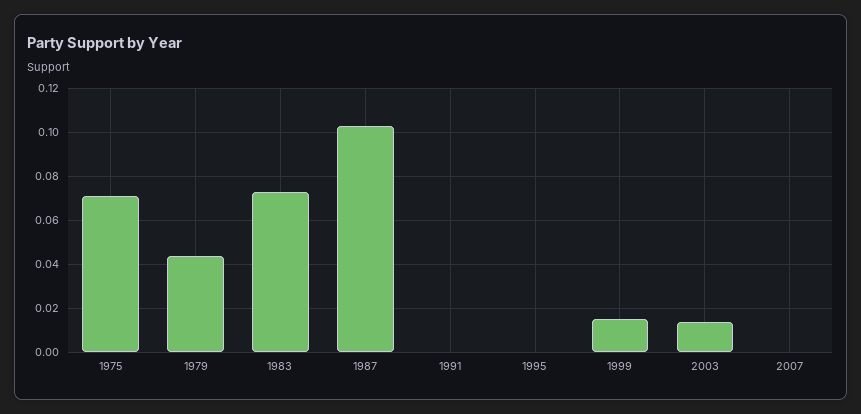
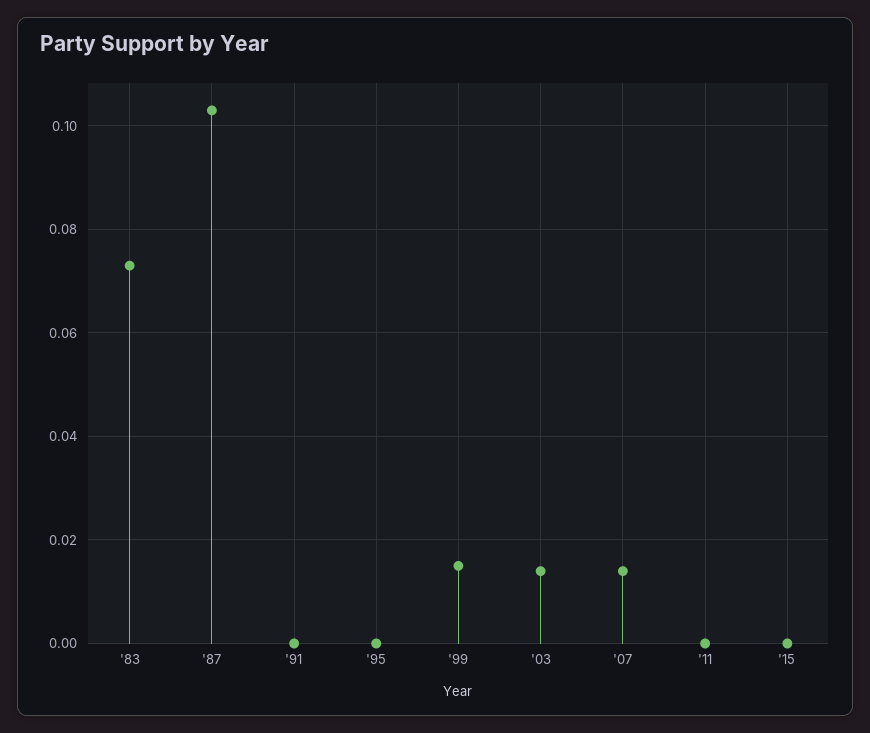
1975: 0.07 -> none
1979: 0.045 -> none
2007: 0 -> 0.015
'11: none -> 0
'15: none -> 0

